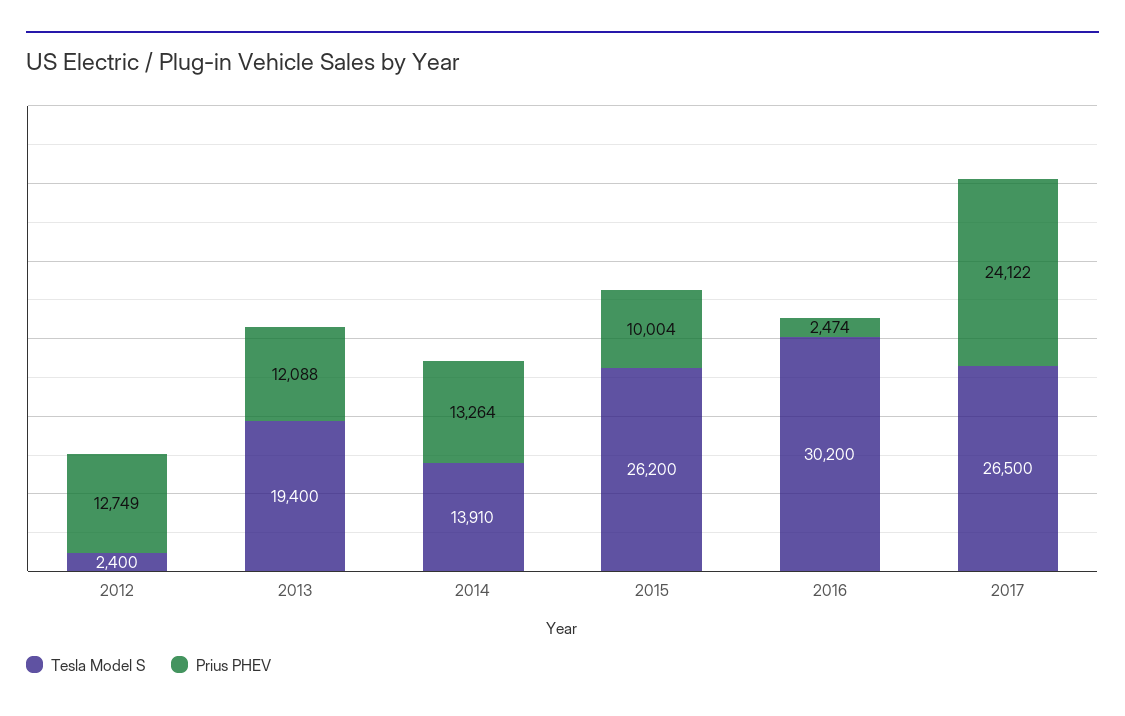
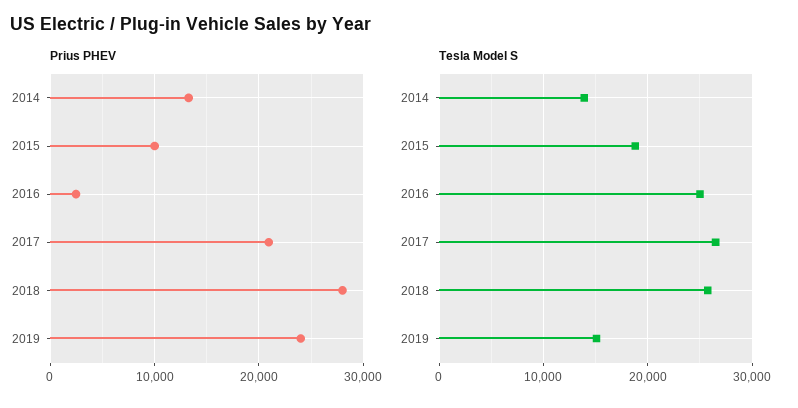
Tesla Model S, 2012: 2400 -> none
Prius PHEV, 2012: 12749 -> none
Tesla Model S, 2013: 19400 -> none
Prius PHEV, 2013: 12088 -> none
Tesla Model S, 2015: 26200 -> 19000
Tesla Model S, 2016: 30200 -> 25000
Prius PHEV, 2017: 24122 -> 21000
Prius PHEV, 2018: none -> 28000
Prius PHEV, 2019: none -> 24000
Tesla Model S, 2018: none -> 26000
Tesla Model S, 2019: none -> 15000

